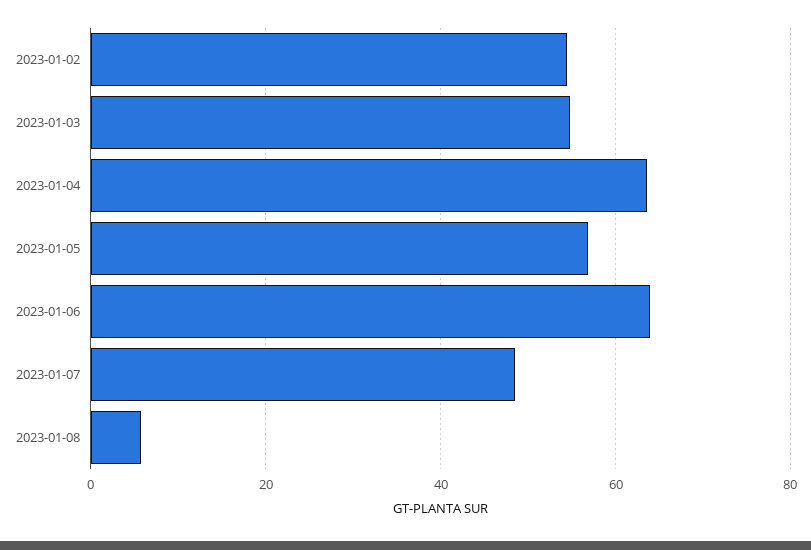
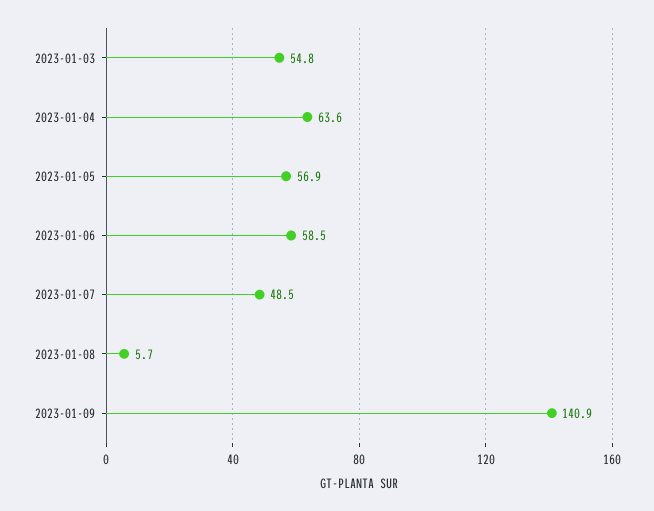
2023-01-02: 54 -> none
2023-01-06: 64 -> 58.5
2023-01-09: none -> 140.9

